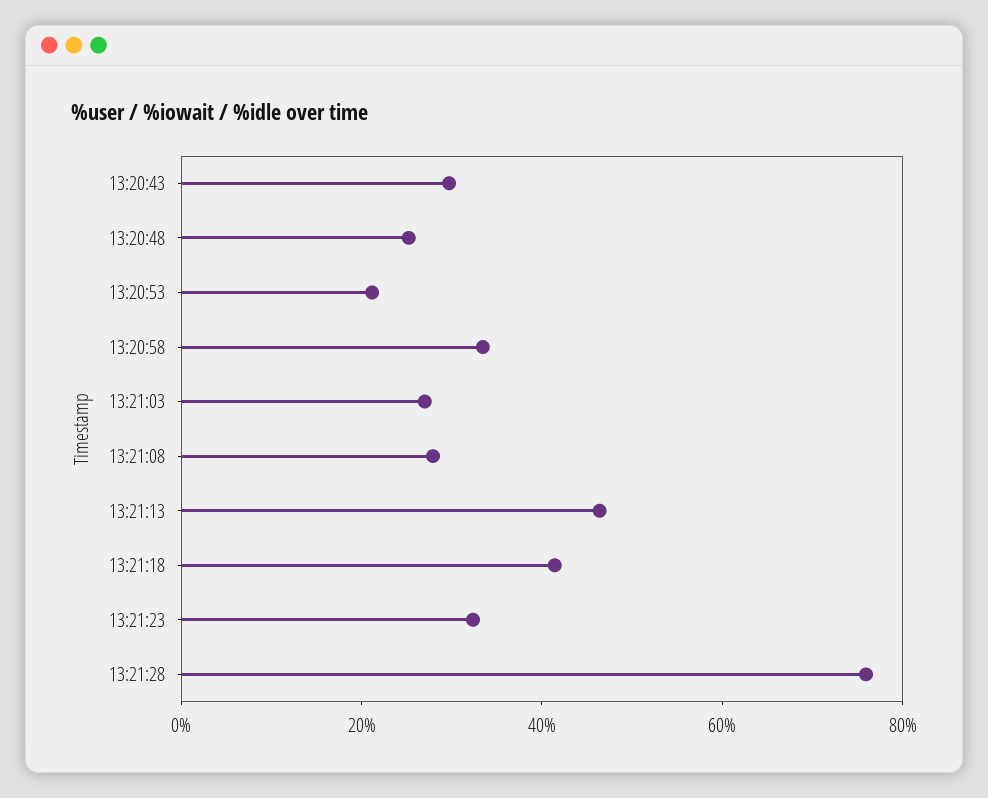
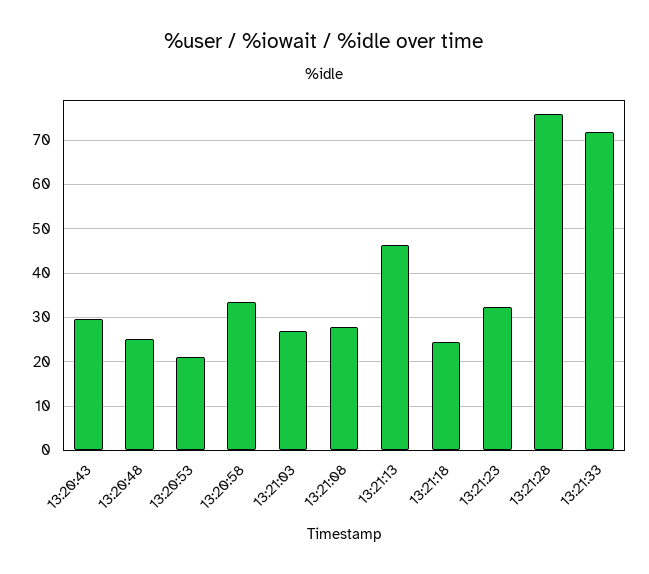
13:21:18: 40 -> 24
13:21:33: none -> 72

